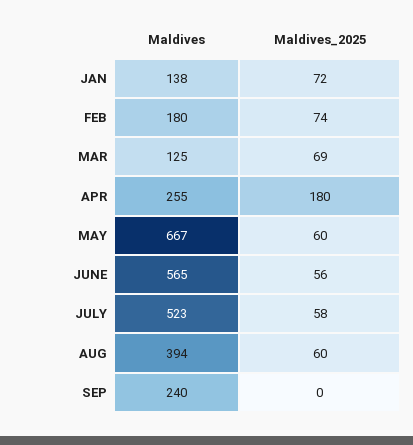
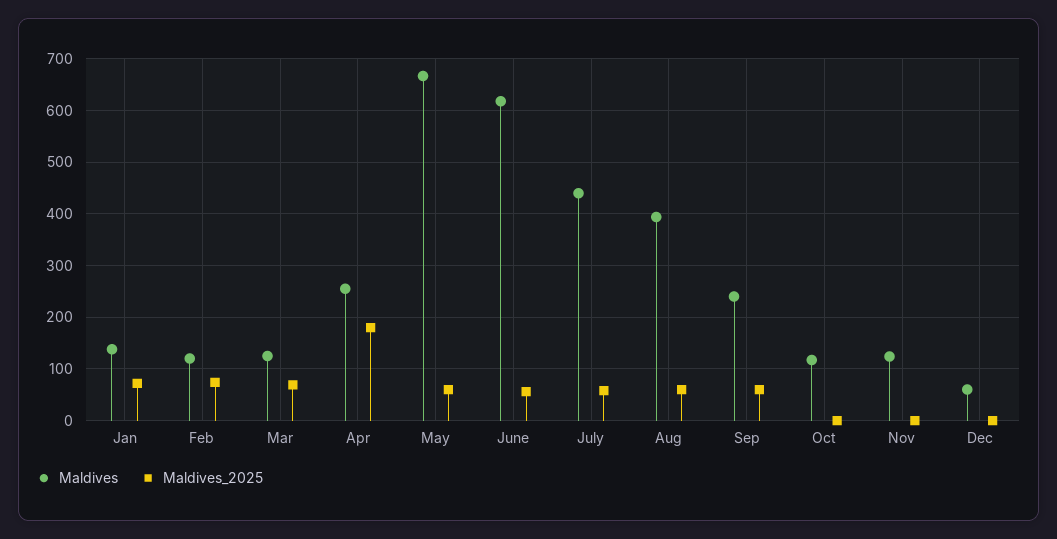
Maldives, FEB: 180 -> 120
Maldives, JUNE: 565 -> 620
Maldives, JULY: 523 -> 440
Maldives_2025, SEP: 0 -> 60
Maldives, Oct: none -> 120
Maldives_2025, Oct: none -> 0
Maldives, Nov: none -> 120
Maldives_2025, Nov: none -> 0
Maldives, Dec: none -> 60
Maldives_2025, Dec: none -> 0

